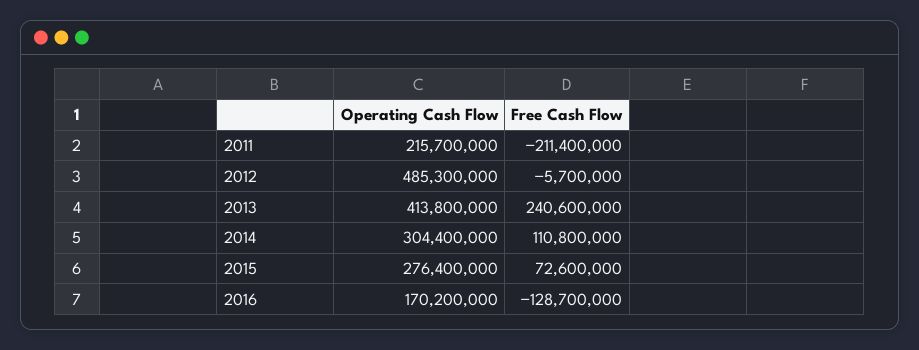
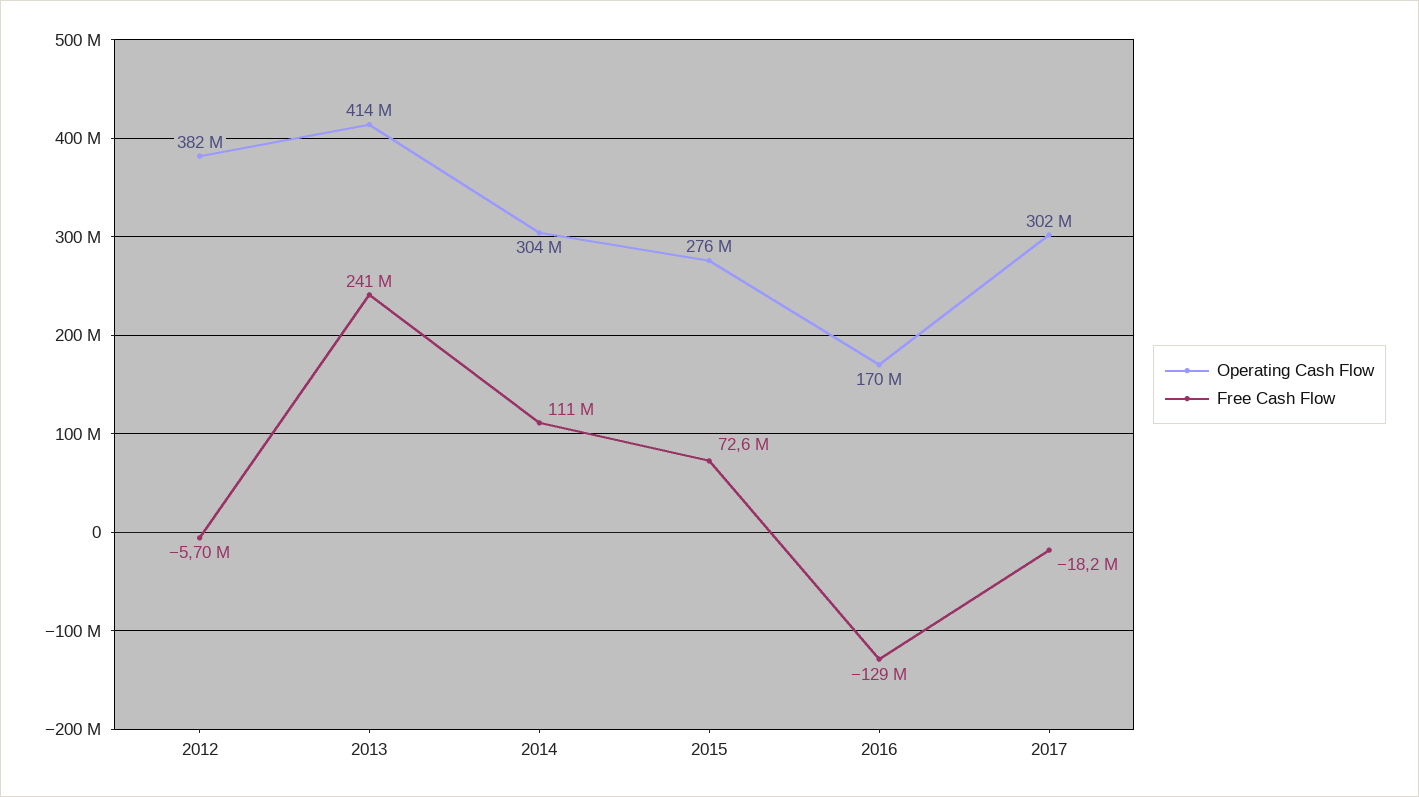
Operating Cash Flow, 2011: 215700000 -> none
Free Cash Flow, 2011: -211400000 -> none
Operating Cash Flow, 2012: 485300000 -> 382000000
Operating Cash Flow, 2017: none -> 302000000
Free Cash Flow, 2017: none -> -18200000

